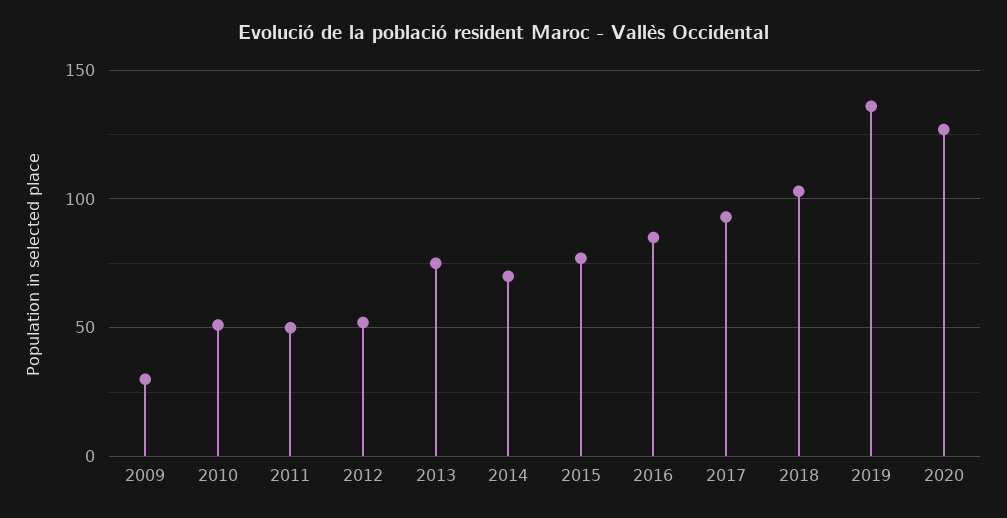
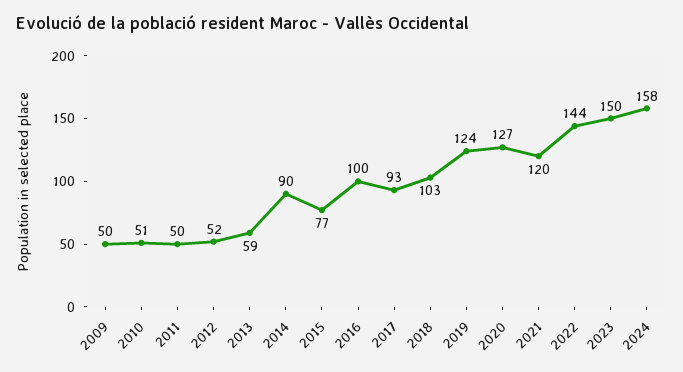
2009: 30 -> 50
2013: 75 -> 59
2014: 70 -> 90
2016: 85 -> 100
2019: 135 -> 124
2021: none -> 120
2022: none -> 144
2023: none -> 150
2024: none -> 158

